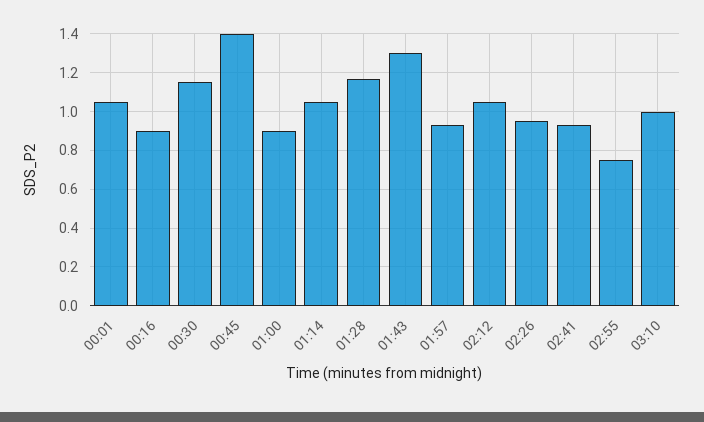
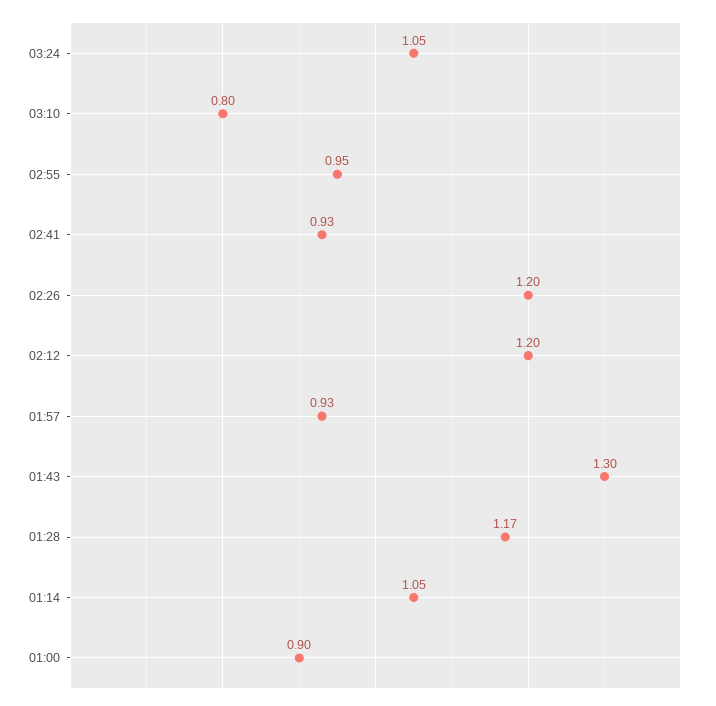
00:01: 1.05 -> none
00:16: 0.9 -> none
00:30: 1.15 -> none
00:45: 1.4 -> none
02:12: 1.05 -> 1.2
02:26: 0.95 -> 1.2
02:55: 0.75 -> 0.95
03:10: 1 -> 0.8
03:24: none -> 1.05

